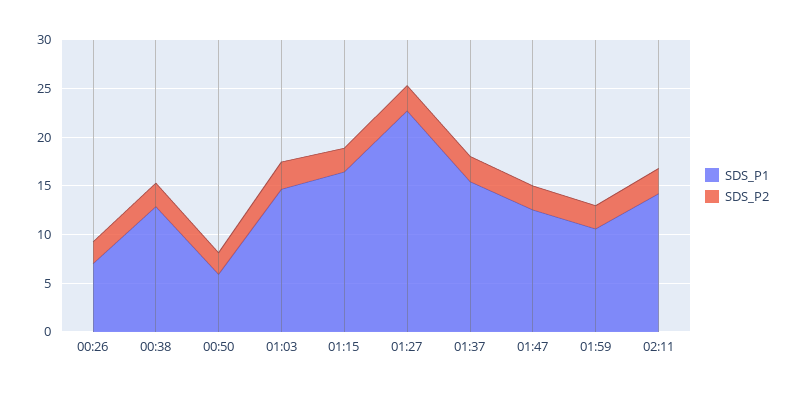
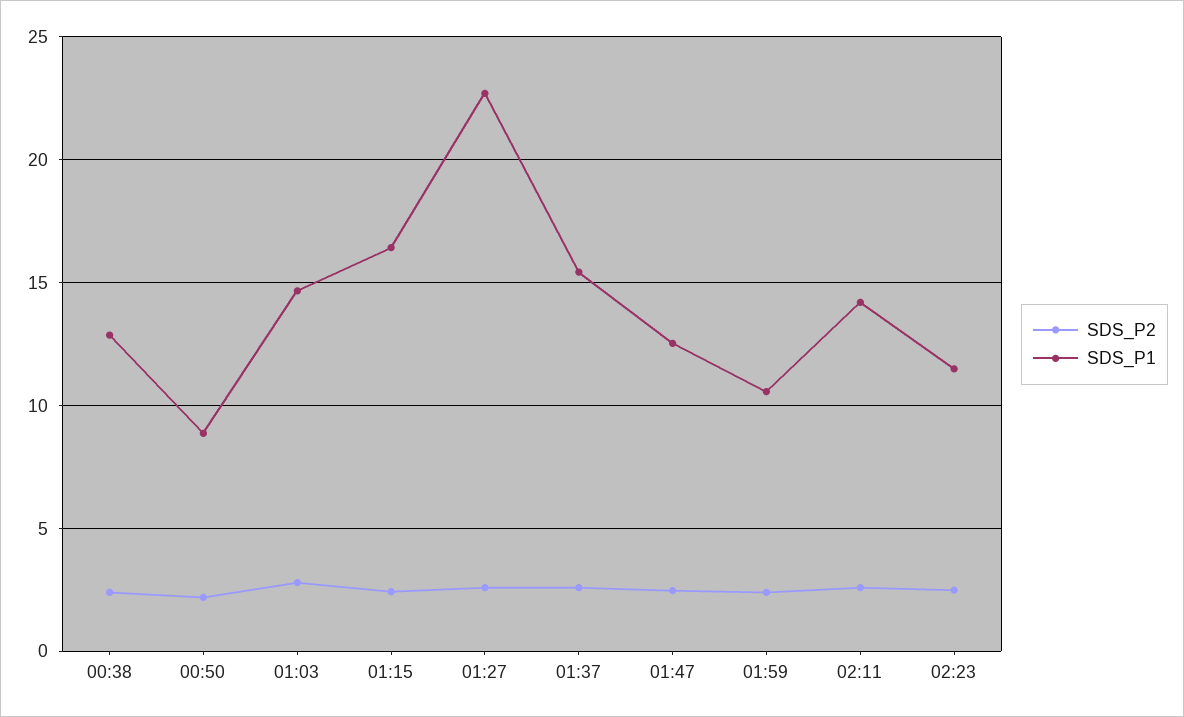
SDS_P1, 00:26: 7 -> none
SDS_P2, 00:26: 2 -> none
SDS_P1, 00:50: 6 -> 9
SDS_P2, 02:23: none -> 2.5
SDS_P1, 02:23: none -> 11.5

